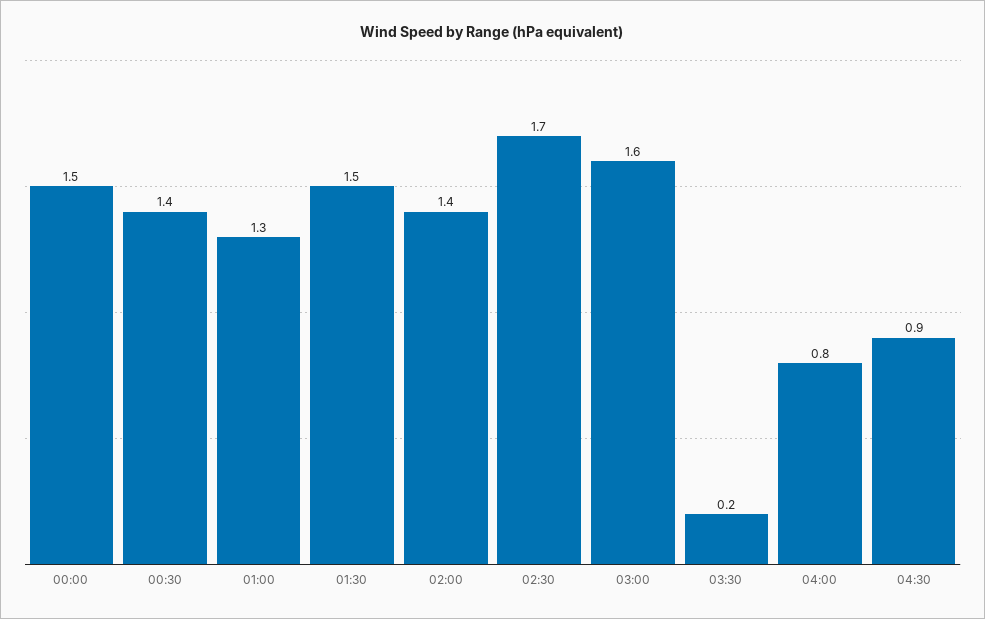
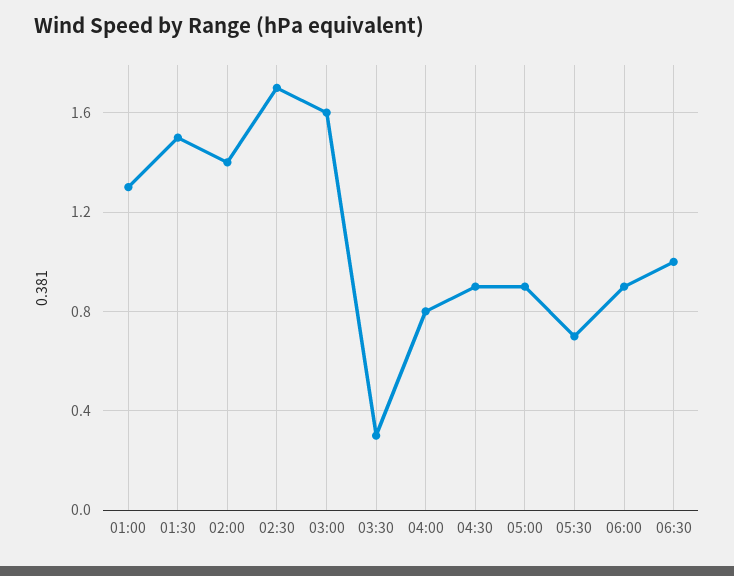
00:00: 1.5 -> none
00:30: 1.4 -> none
03:30: 0.2 -> 0.3
05:00: none -> 0.9
05:30: none -> 0.7
06:00: none -> 0.9
06:30: none -> 1

